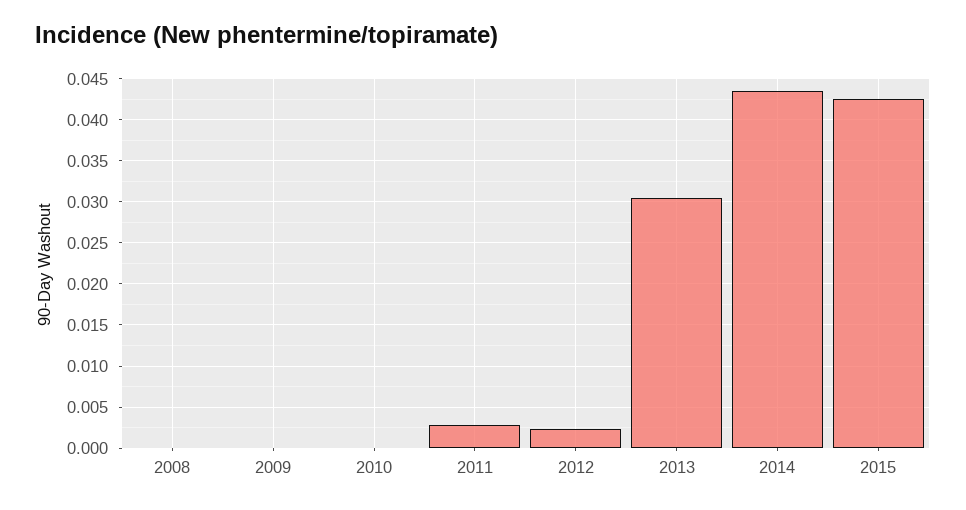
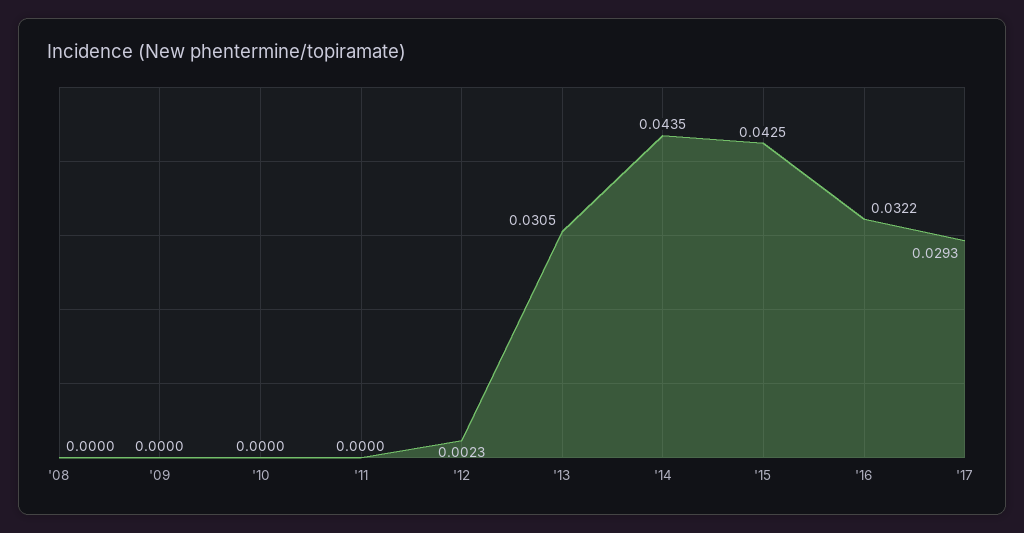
2011: 0.003 -> 0
'16: none -> 0.0322
'17: none -> 0.0293

